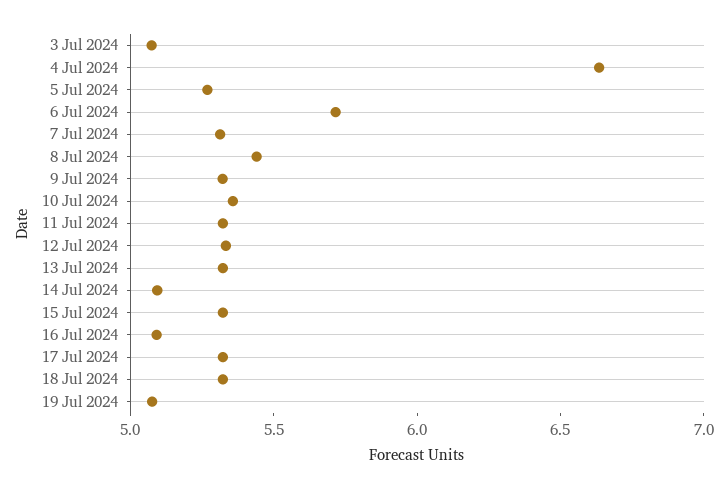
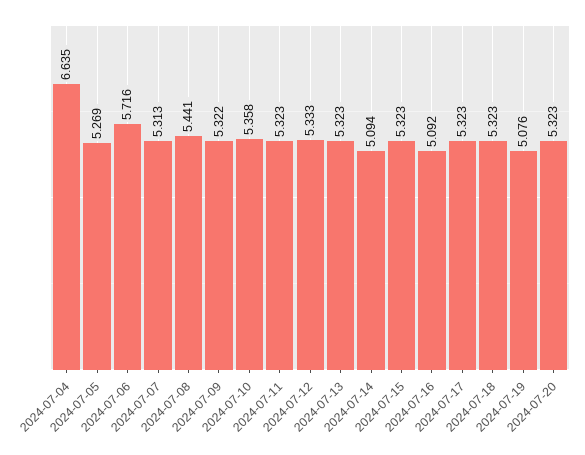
3 Jul 2024: 5.1 -> none
2024-07-20: none -> 5.323

